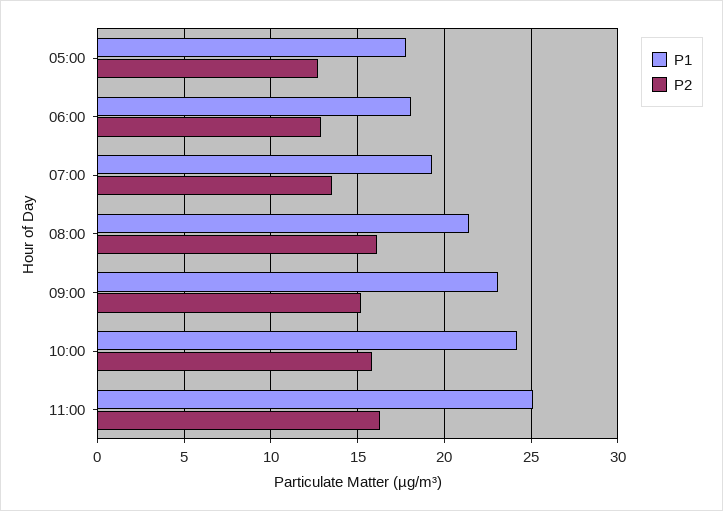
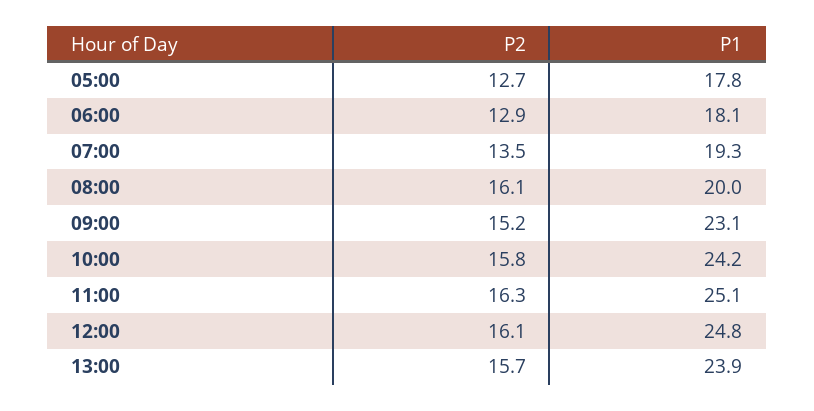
P1, 08:00: 21.5 -> 20
P2, 12:00: none -> 16.1
P1, 12:00: none -> 24.8
P2, 13:00: none -> 15.7
P1, 13:00: none -> 23.9

